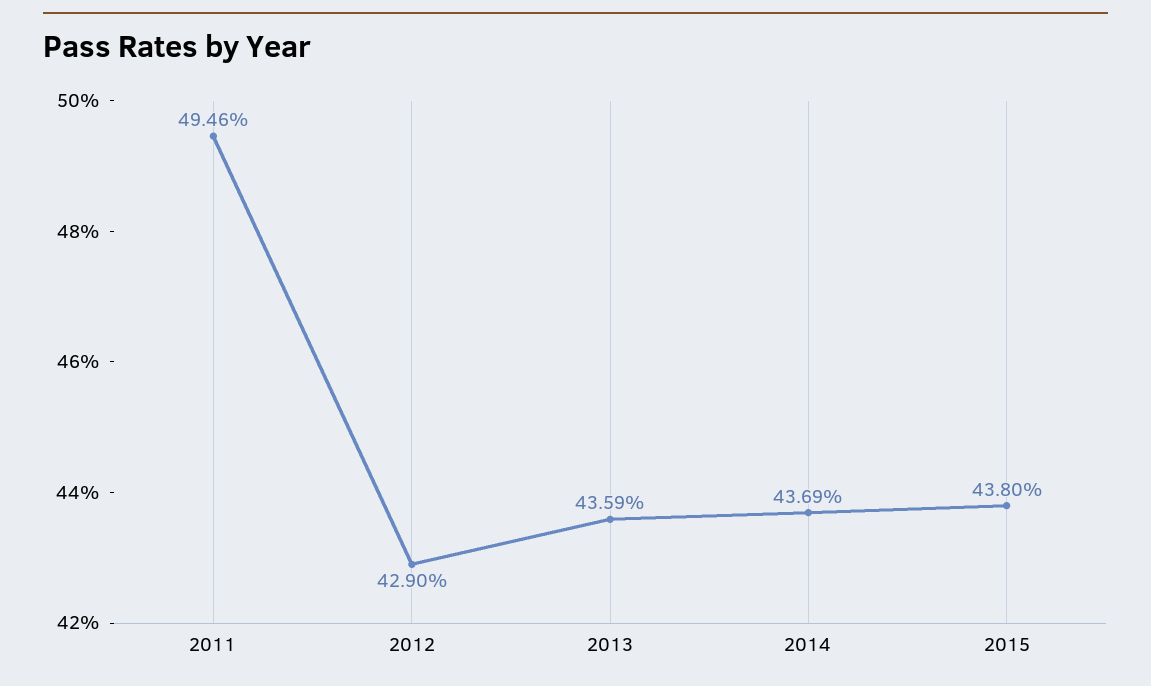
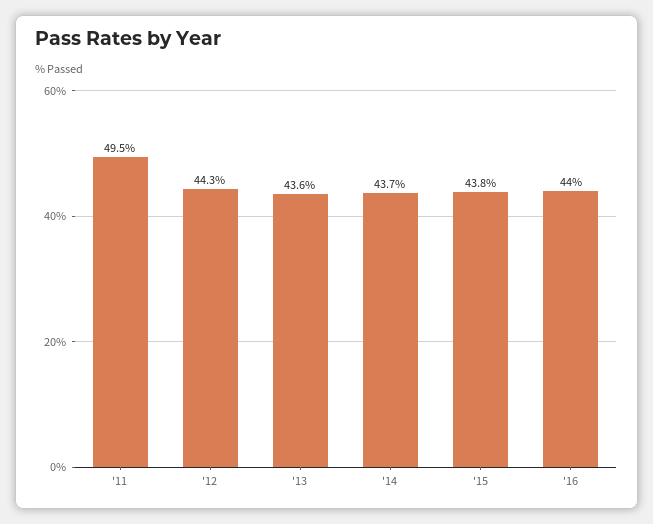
2012: 42.9 -> 44.3
'16: none -> 44

